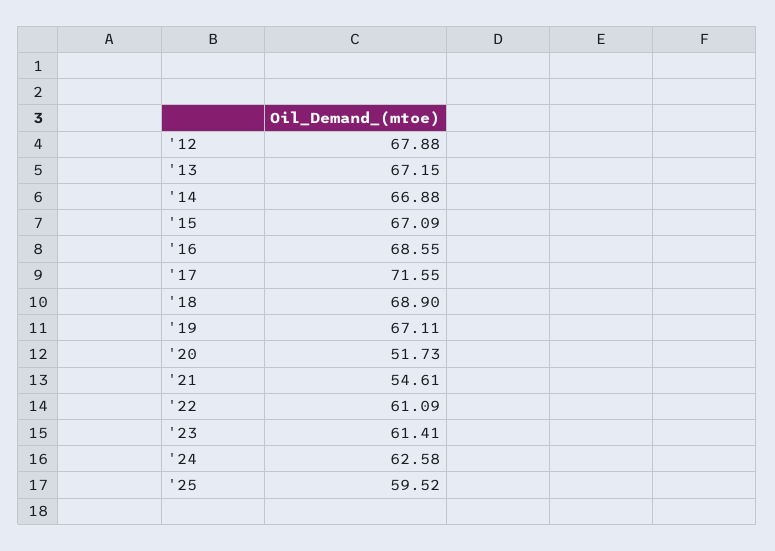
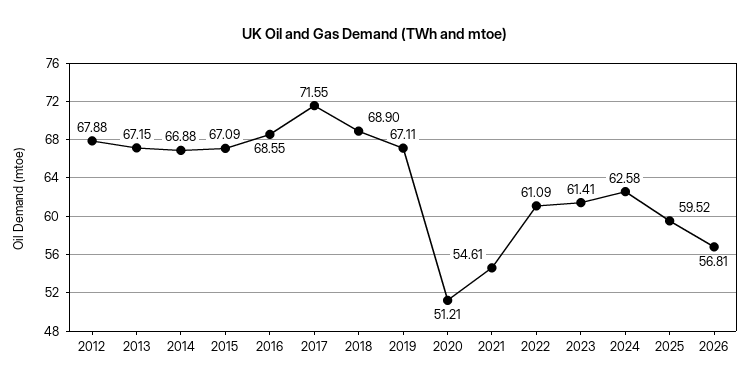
'20: 51.73 -> 51.21
2026: none -> 56.81

